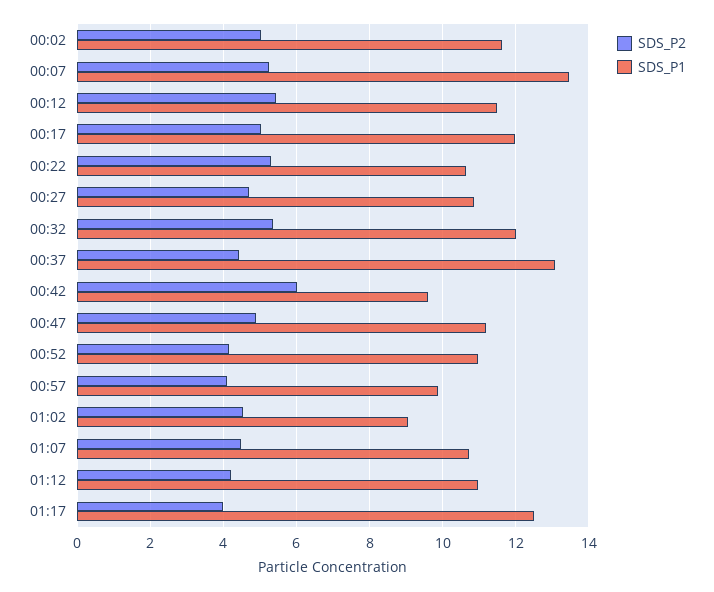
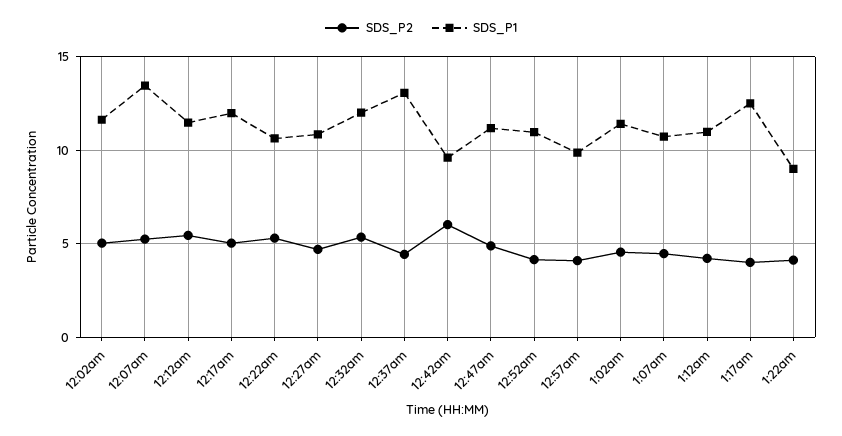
SDS_P1, 01:02: 9 -> 11.5
SDS_P2, 1:22am: none -> 4
SDS_P1, 1:22am: none -> 9

